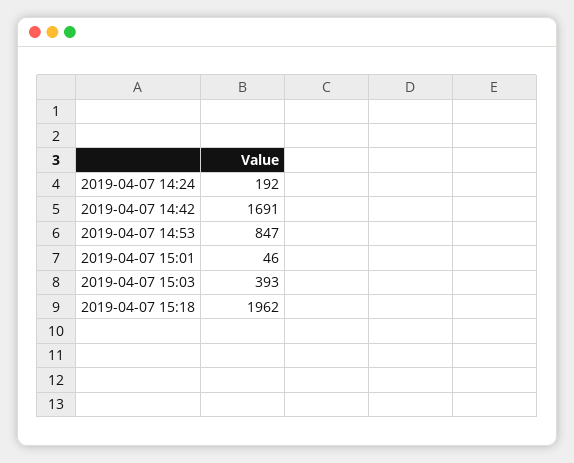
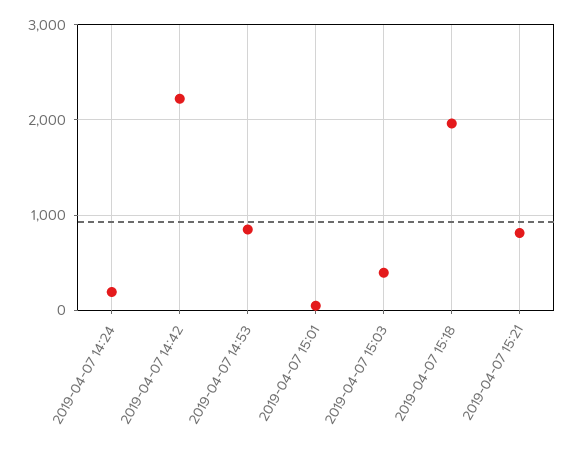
2019-04-07 14:42: 1691 -> 2200
2019-04-07 15:21: none -> 800

